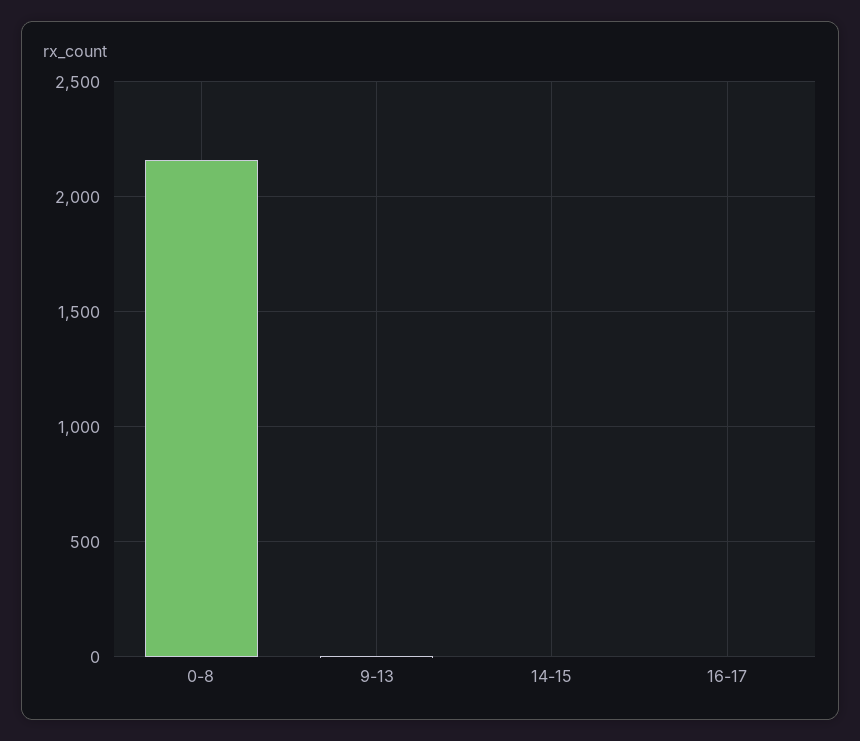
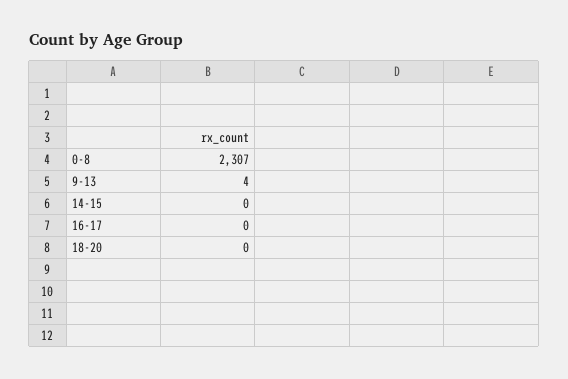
0-8: 2150 -> 2307
18-20: none -> 0

